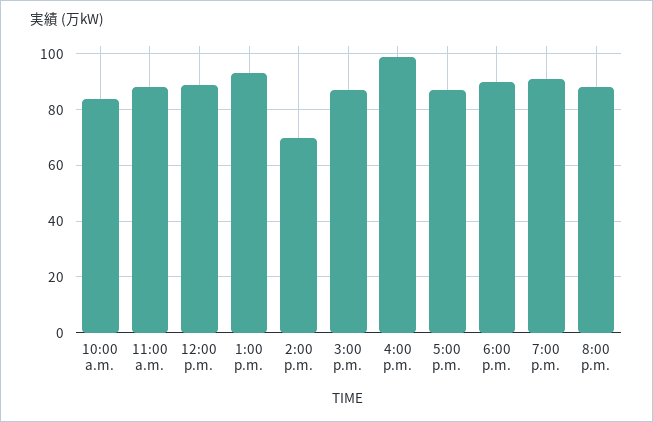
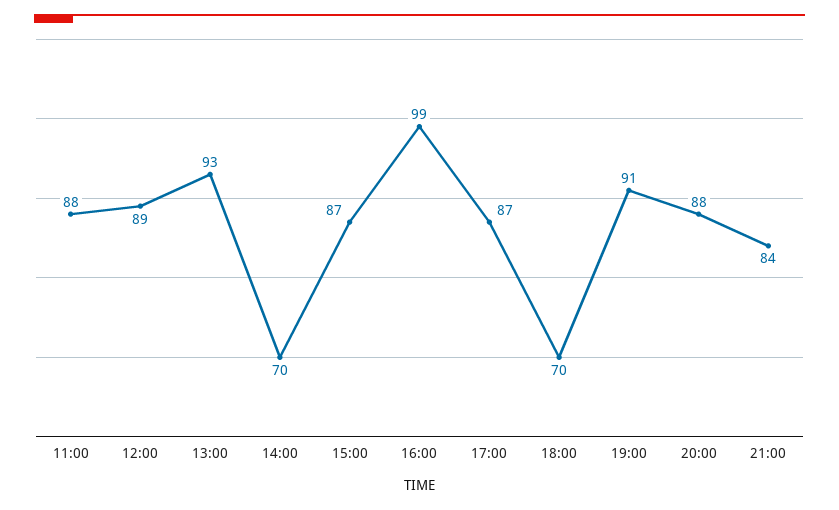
10:00 a.m.: 85 -> none
6:00 p.m.: 90 -> 70
21:00: none -> 84

